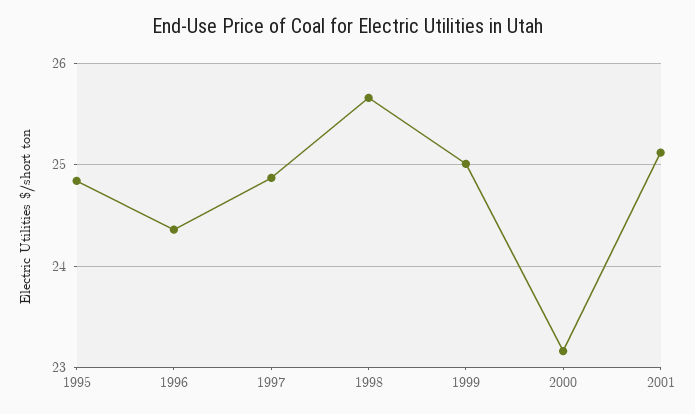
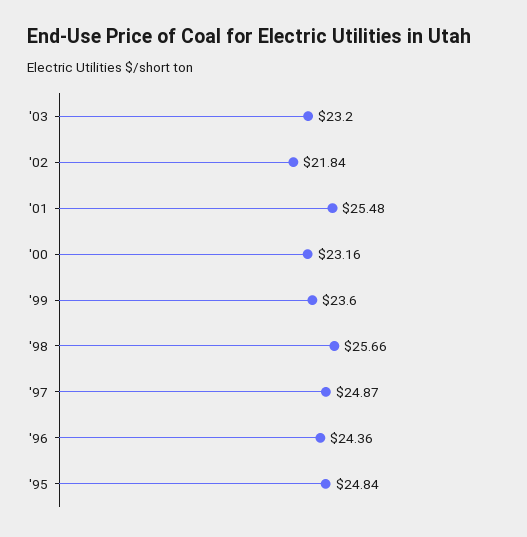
1999: 25 -> 23.6
2001: 25.1 -> 25.48
'03: none -> 23.2
'02: none -> 21.84

